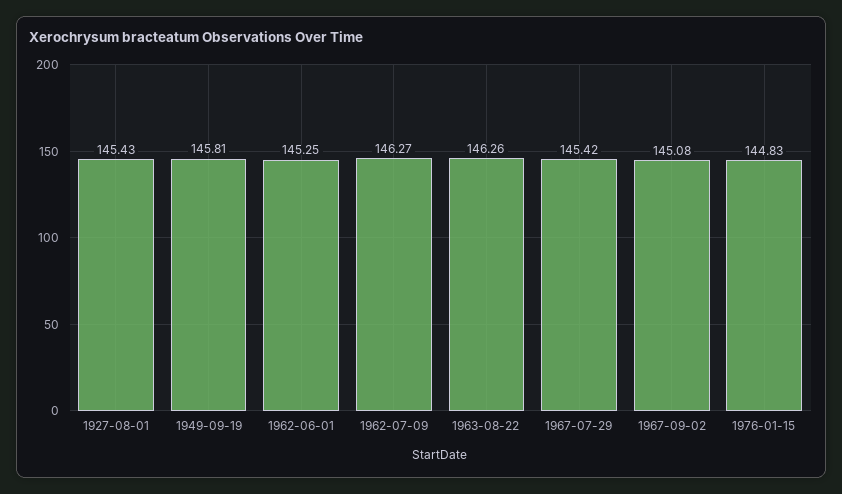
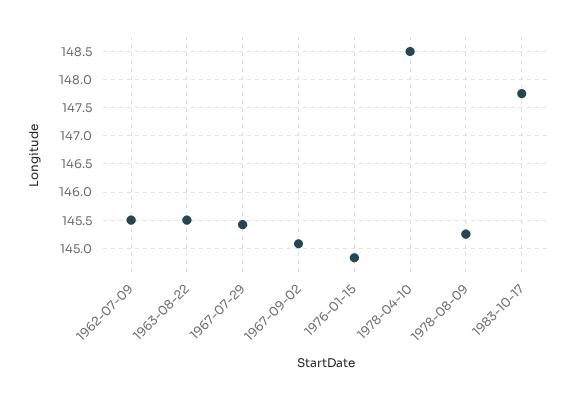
1927-08-01: 145.43 -> none
1949-09-19: 145.81 -> none
1962-06-01: 145.25 -> none
1962-07-09: 146.27 -> 145.5
1963-08-22: 146.26 -> 145.5
1978-04-10: none -> 148.5
1978-08-09: none -> 145.25
1983-10-17: none -> 147.75

